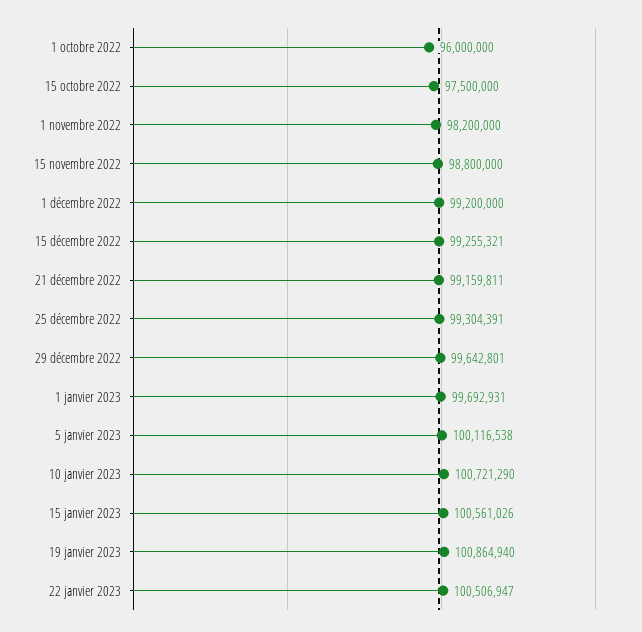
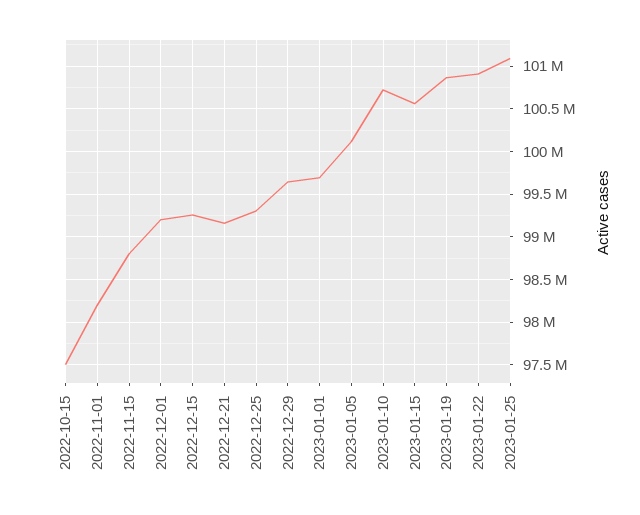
1 octobre 2022: 96000000 -> none
22 janvier 2023: 100506947 -> 100900000
2023-01-25: none -> 101100000

